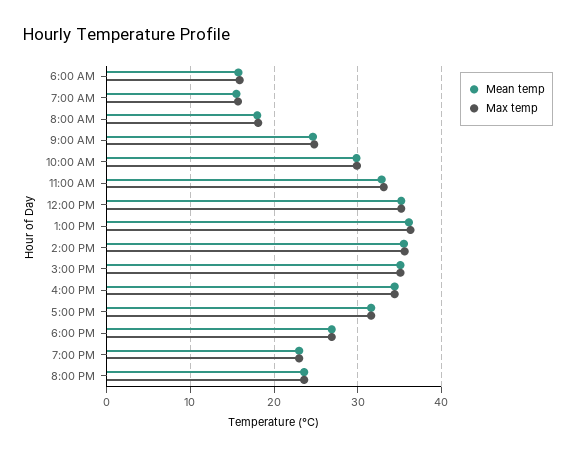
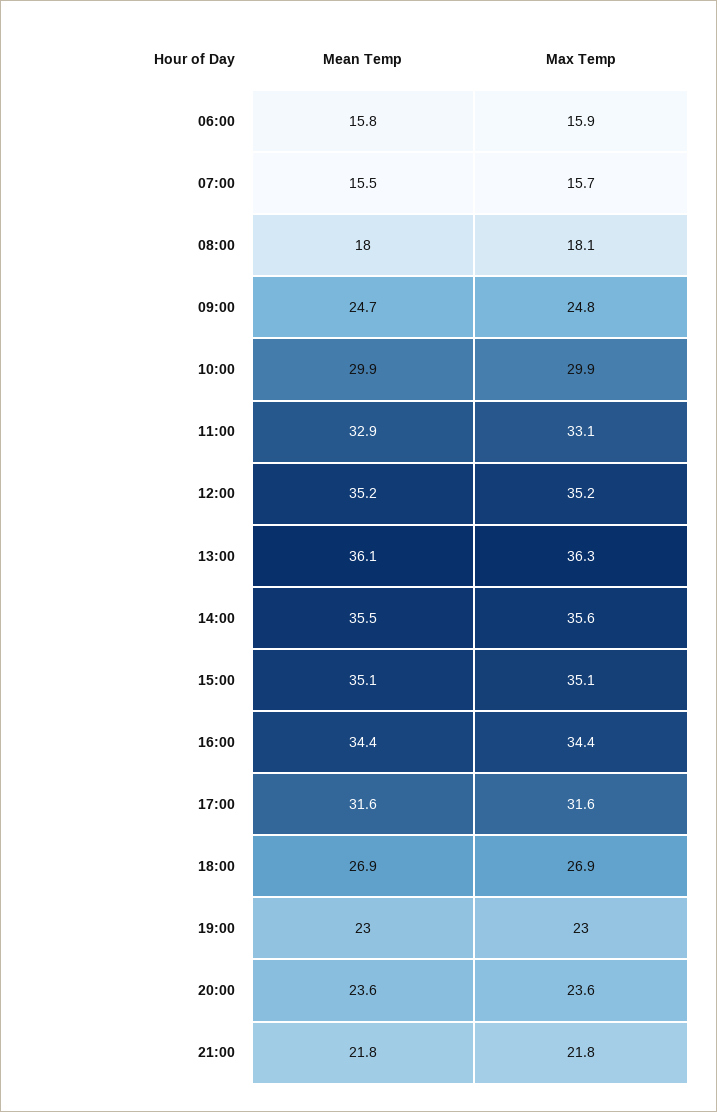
Mean temp, 21:00: none -> 21.8
Max temp, 21:00: none -> 21.8

